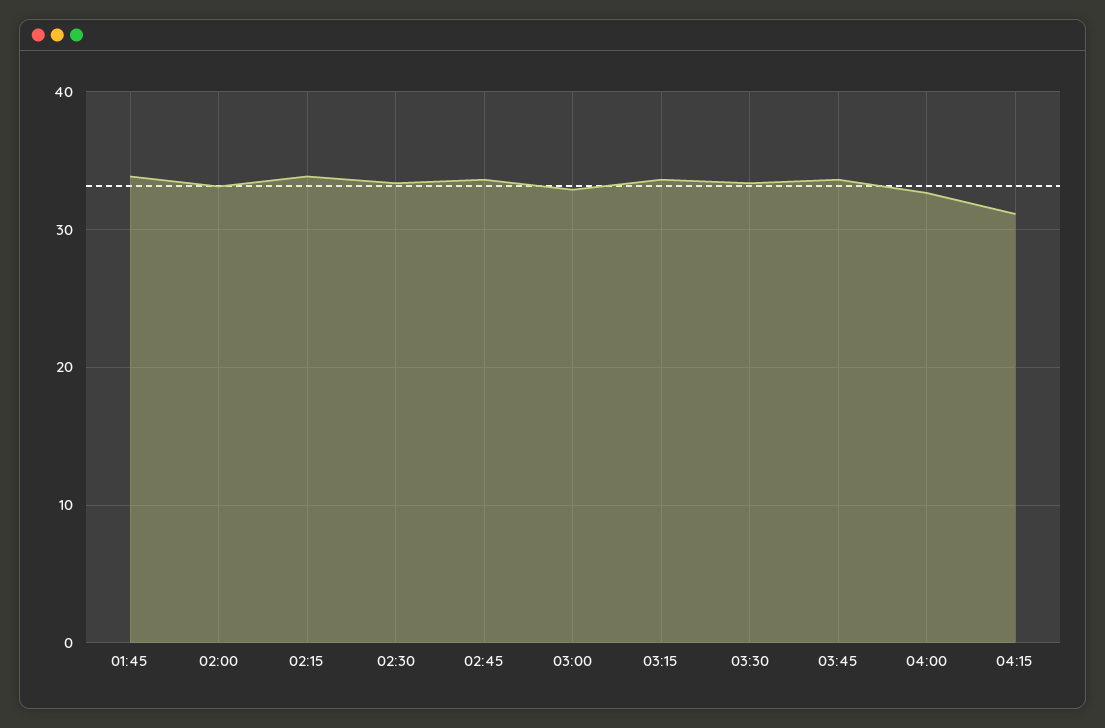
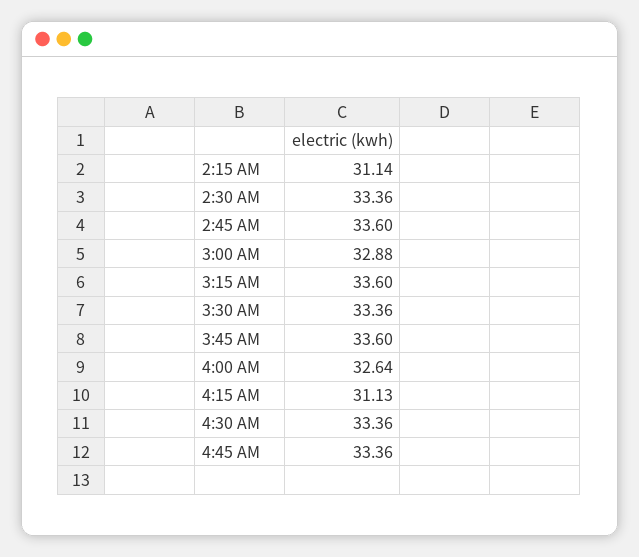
01:45: 34 -> none
02:00: 33 -> none
02:15: 34 -> 31.14
4:30 AM: none -> 33.36
4:45 AM: none -> 33.36

